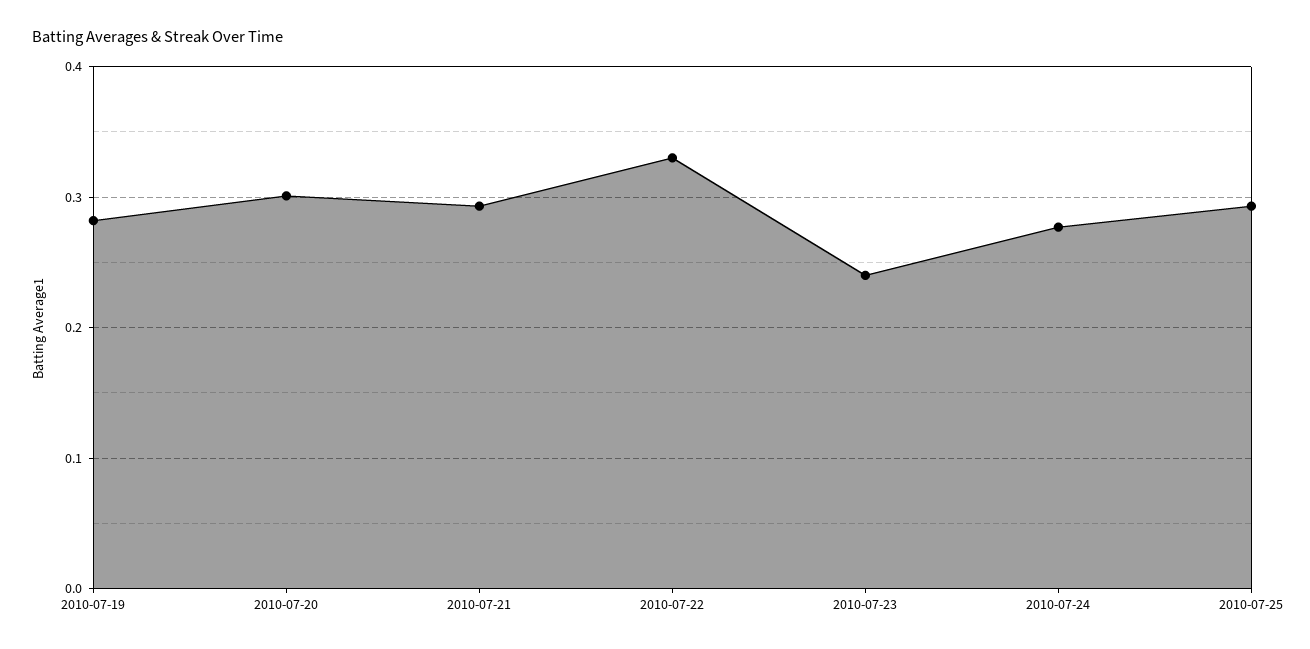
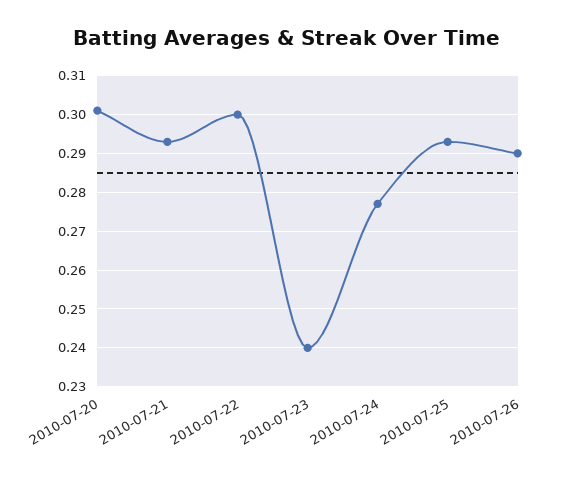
2010-07-19: 0.28 -> none
2010-07-22: 0.33 -> 0.3
2010-07-26: none -> 0.29

